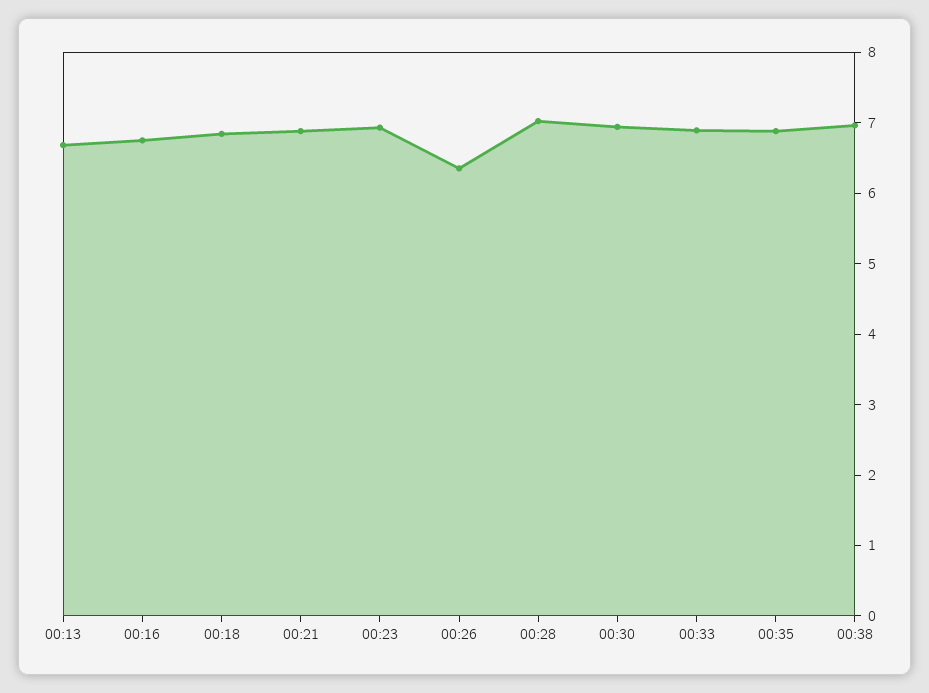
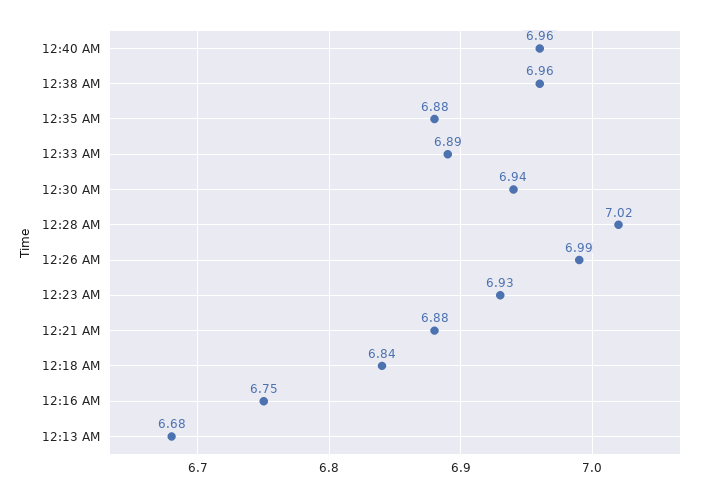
00:26: 6.4 -> 6.99
12:40 AM: none -> 6.96

